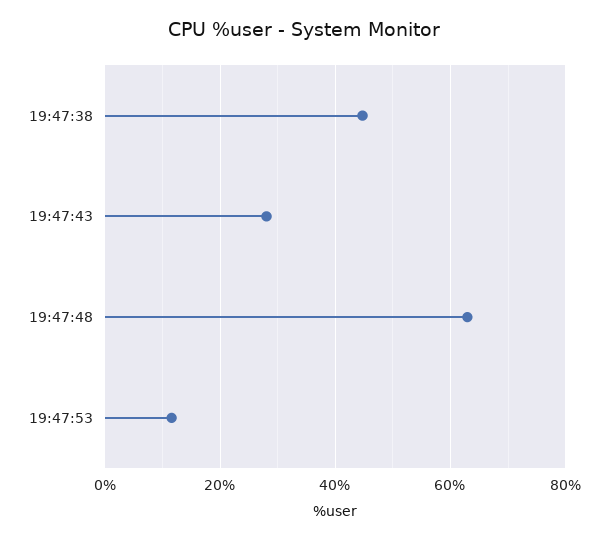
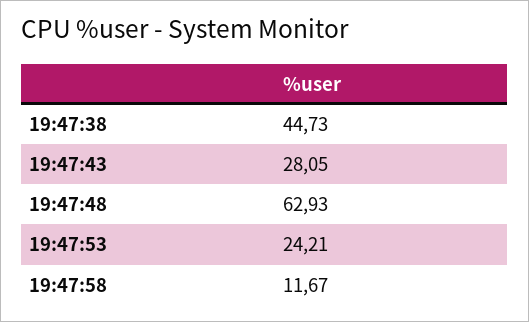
19:47:53: 12 -> 24.21
19:47:58: none -> 11.67

